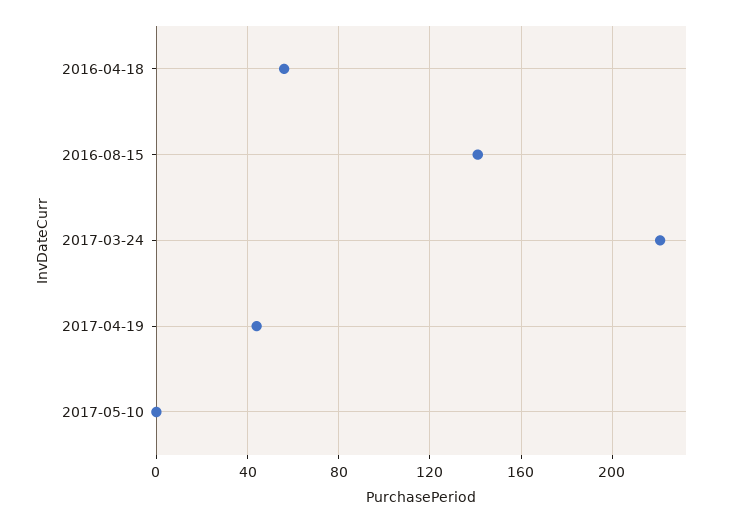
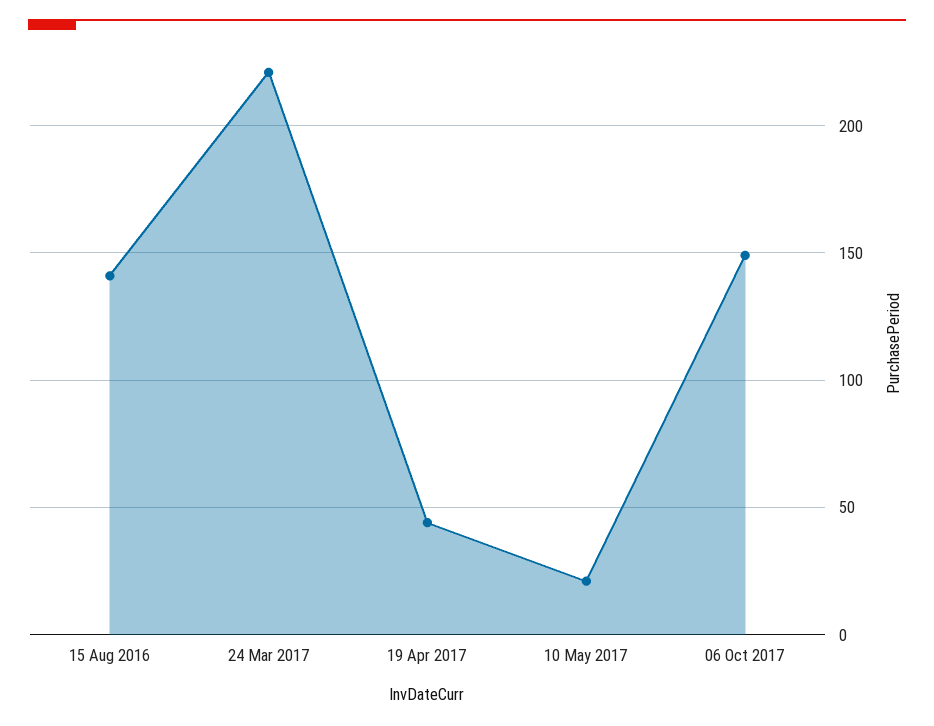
2016-04-18: 55 -> none
2017-05-10: 0 -> 20
06 Oct 2017: none -> 150

